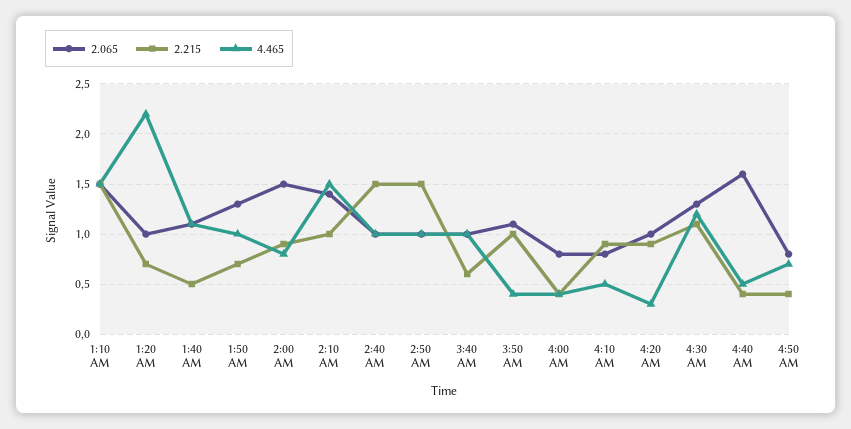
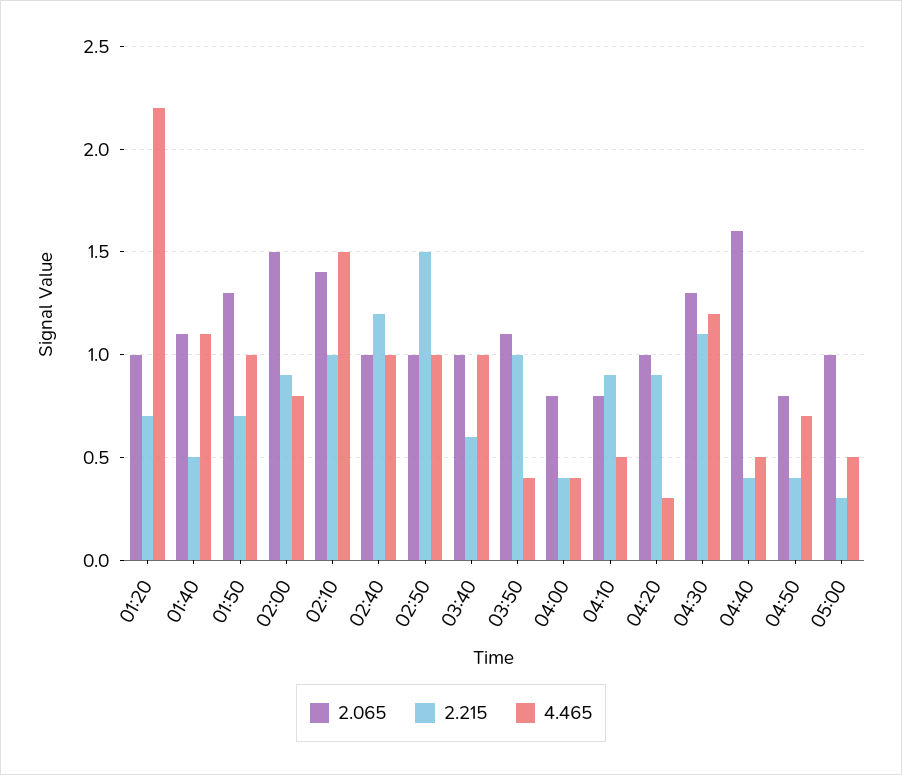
2.065, 1:10 AM: 1.5 -> none
2.215, 1:10 AM: 1.5 -> none
4.465, 1:10 AM: 1.5 -> none
2.215, 2:40 AM: 1.5 -> 1.2
2.065, 05:00: none -> 1
2.215, 05:00: none -> 0.3
4.465, 05:00: none -> 0.5

